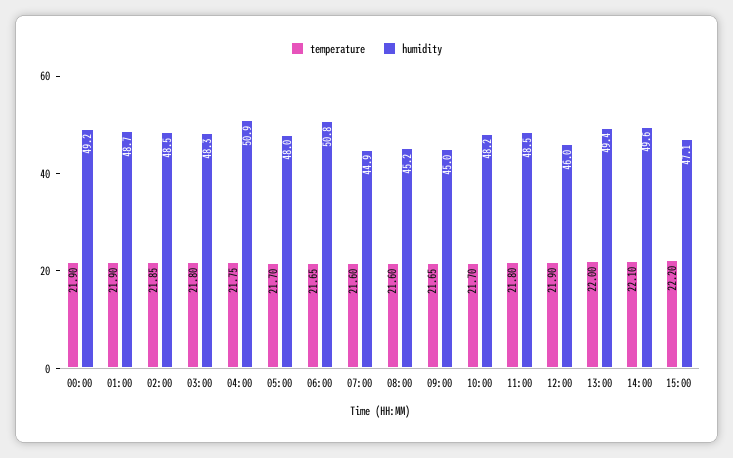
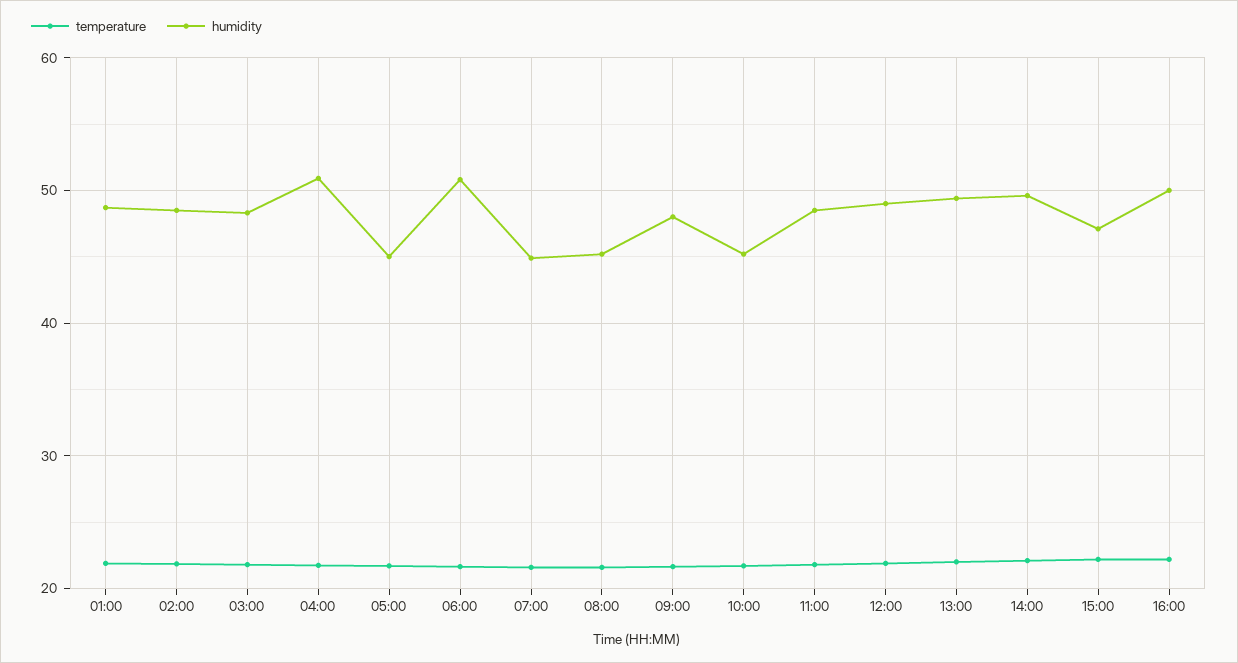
temperature, 00:00: 21.9 -> none
humidity, 00:00: 49.2 -> none
humidity, 05:00: 48 -> 45
humidity, 09:00: 45 -> 48
humidity, 10:00: 48.2 -> 45
humidity, 12:00: 46 -> 49
temperature, 16:00: none -> 22
humidity, 16:00: none -> 50

